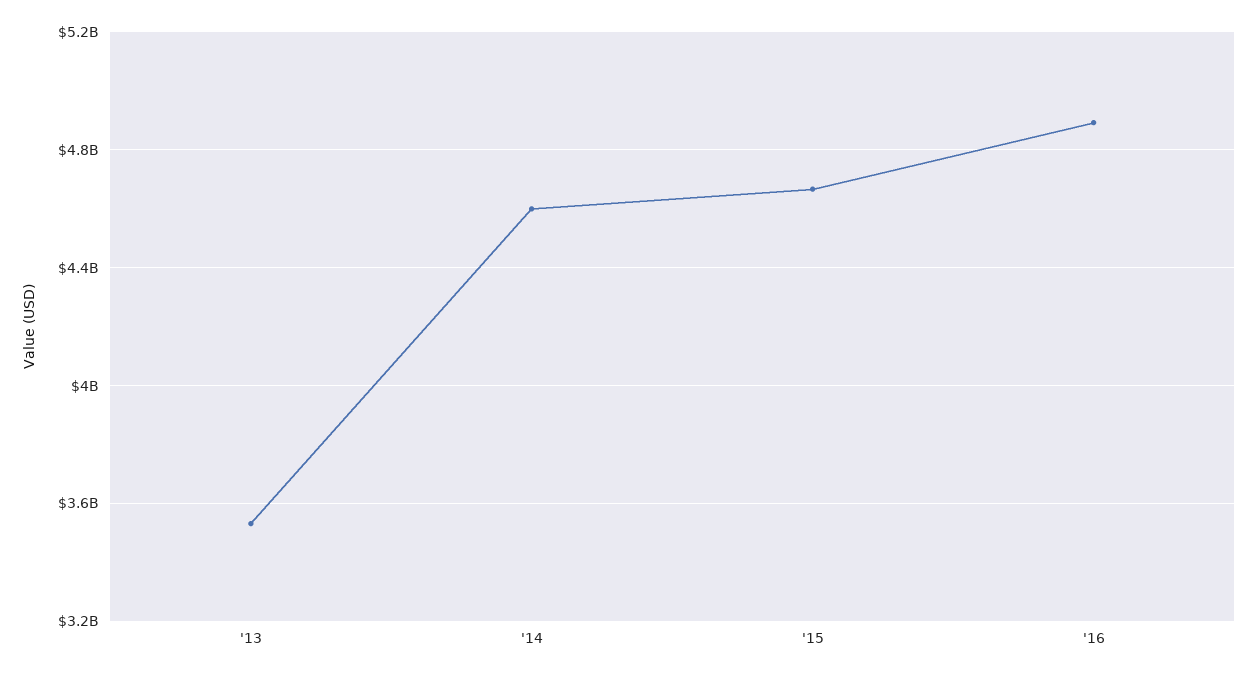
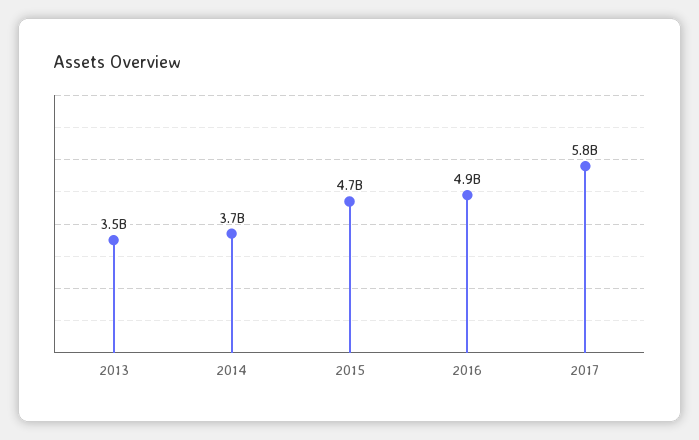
'14: 4600000000 -> 3700000000
2017: none -> 5800000000

